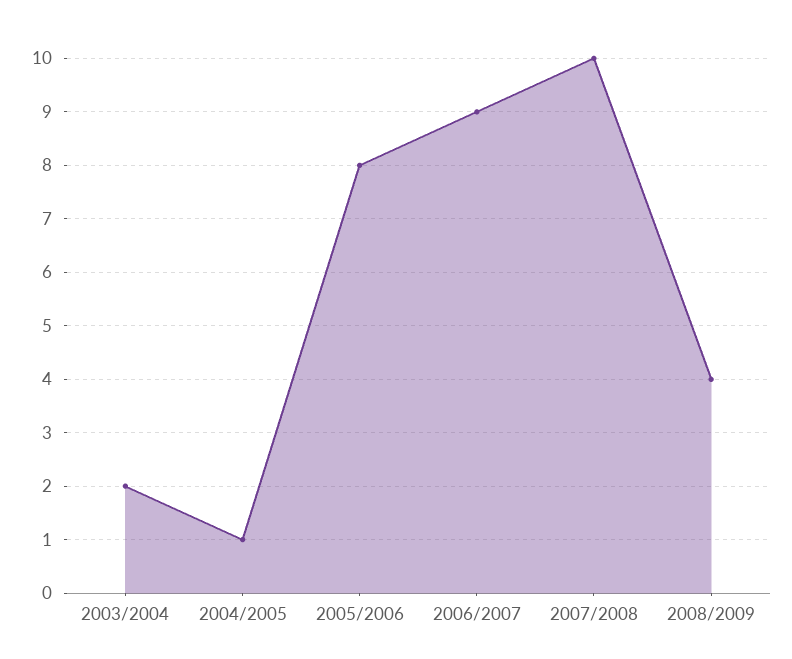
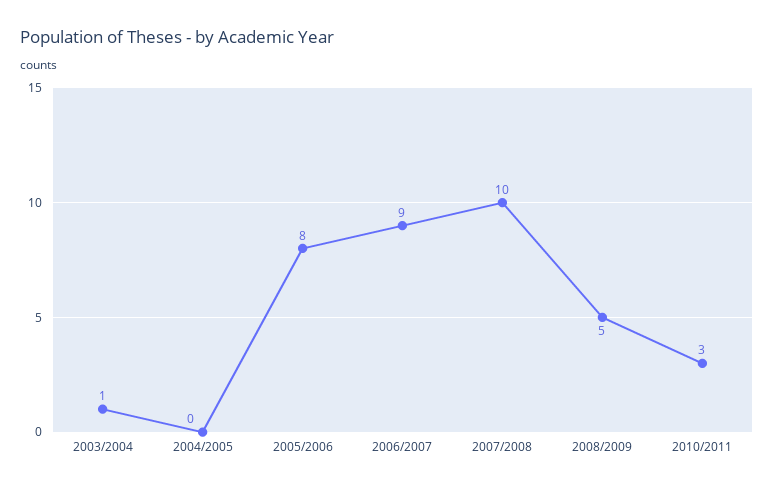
2003/2004: 2 -> 1
2004/2005: 1 -> 0
2008/2009: 4 -> 5
2010/2011: none -> 3

